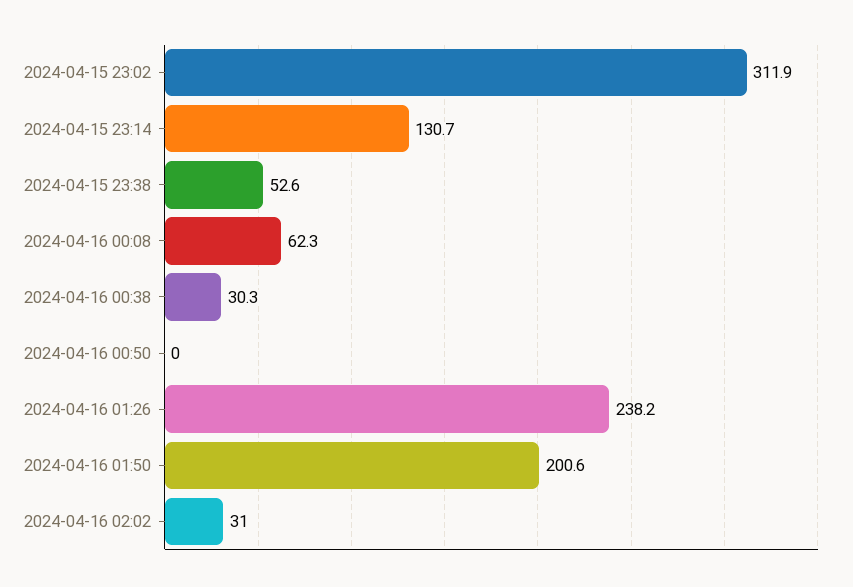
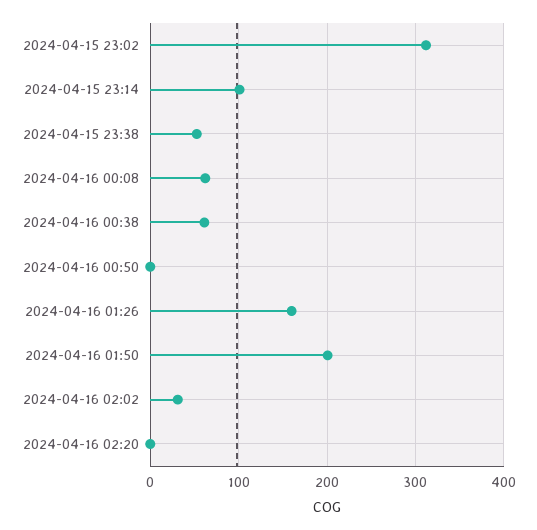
2024-04-15 23:14: 130.7 -> 100
2024-04-16 00:38: 30.3 -> 60
2024-04-16 01:26: 238.2 -> 160
2024-04-16 02:20: none -> 0

